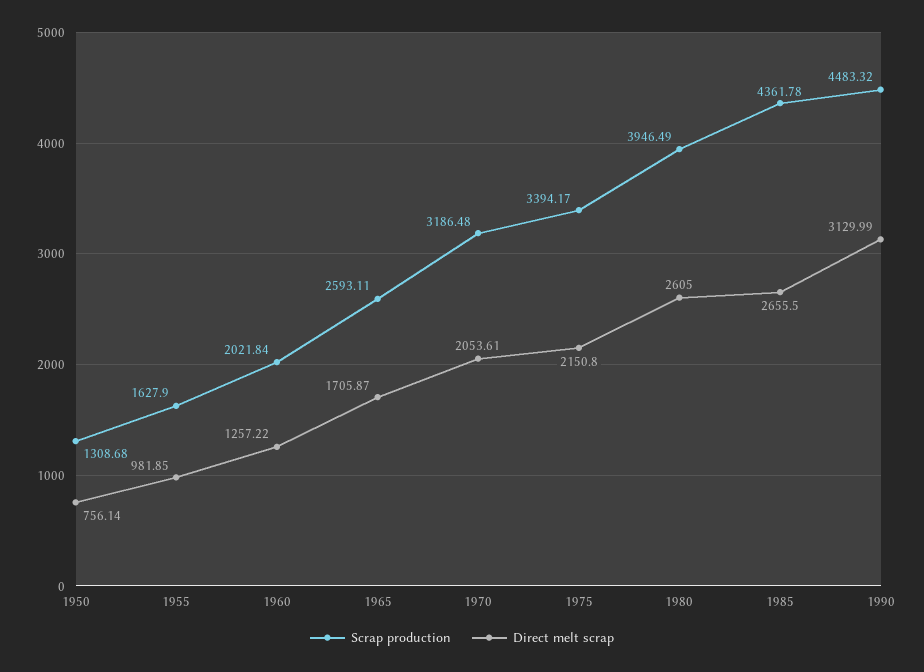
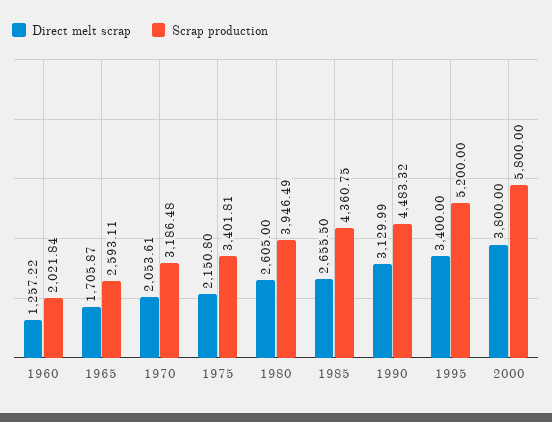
Scrap production, 1950: 1308.68 -> none
Direct melt scrap, 1950: 756.14 -> none
Scrap production, 1955: 1627.9 -> none
Direct melt scrap, 1955: 981.85 -> none
Scrap production, 1975: 3394.17 -> 3401.81
Scrap production, 1985: 4361.78 -> 4360.75
Direct melt scrap, 1995: none -> 3400
Scrap production, 1995: none -> 5200
Direct melt scrap, 2000: none -> 3800
Scrap production, 2000: none -> 5800

